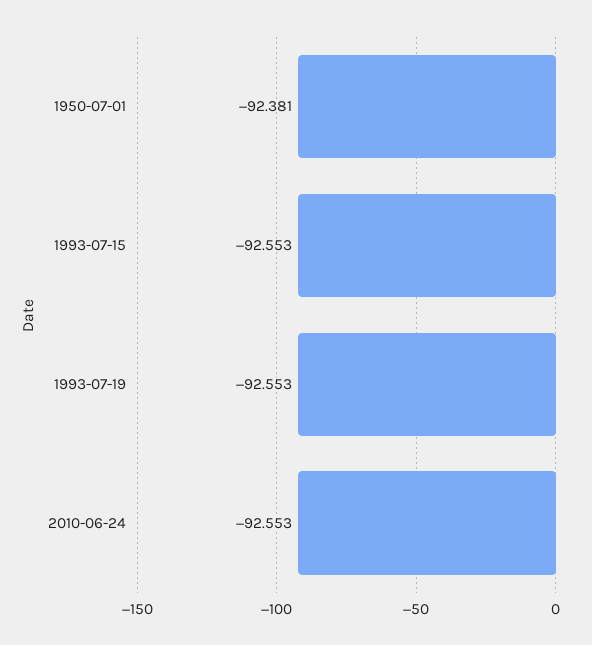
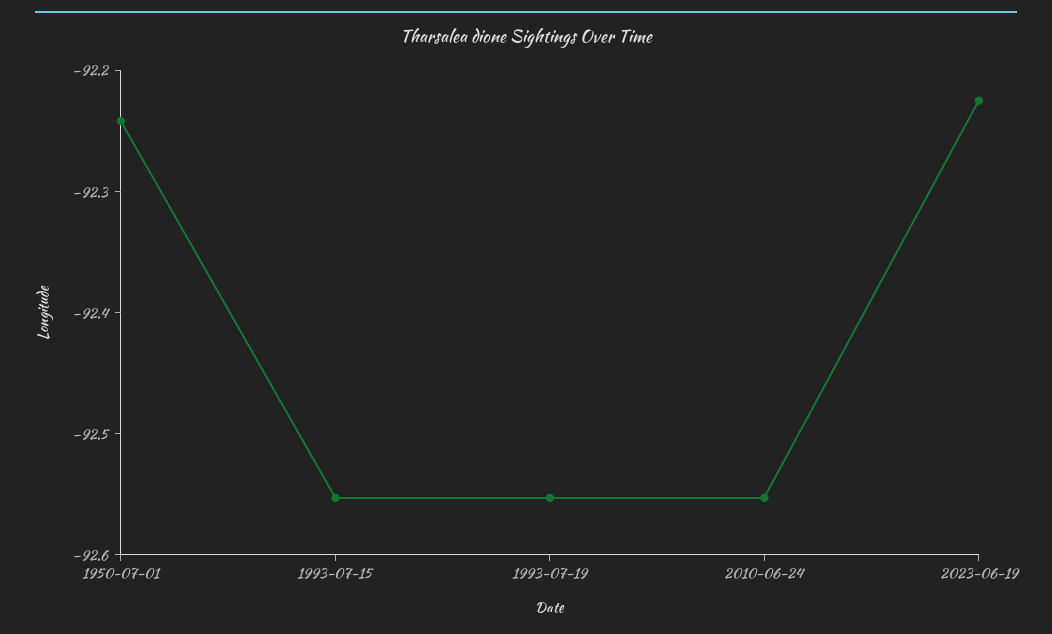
1950-07-01: -92.381 -> -92.24
2023-06-19: none -> -92.22

